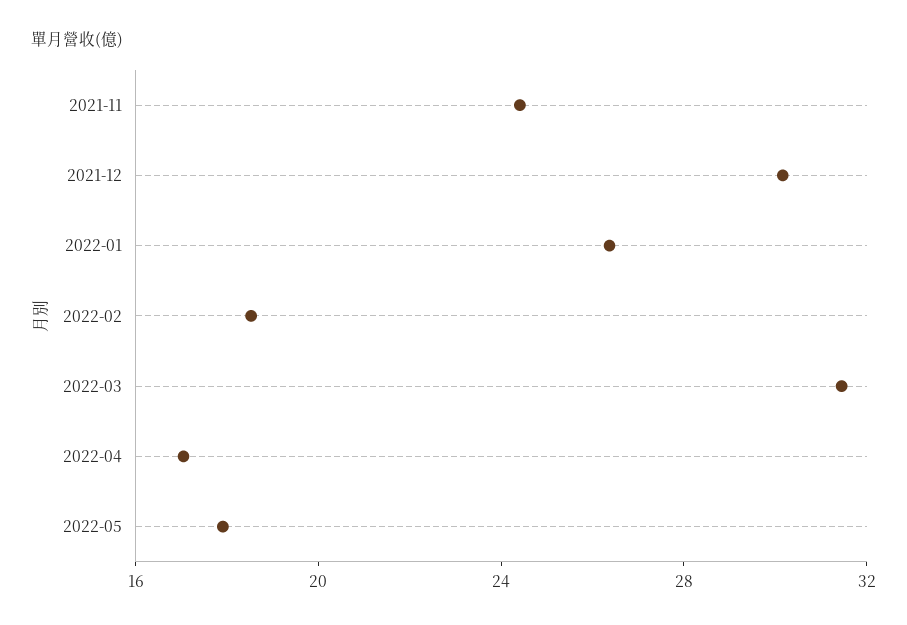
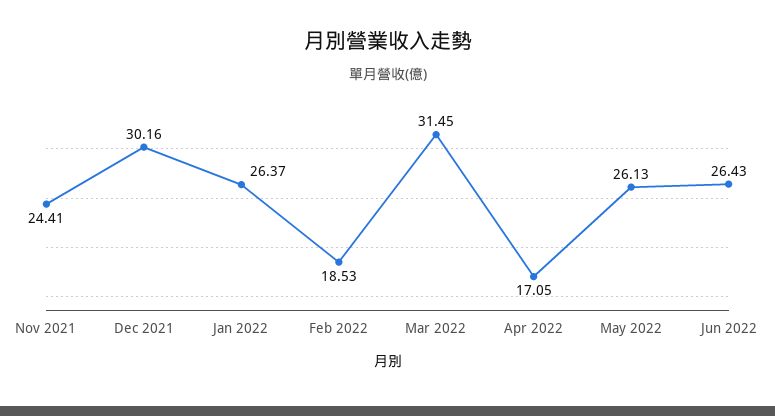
2022-05: 18 -> 26.13
Jun 2022: none -> 26.43

